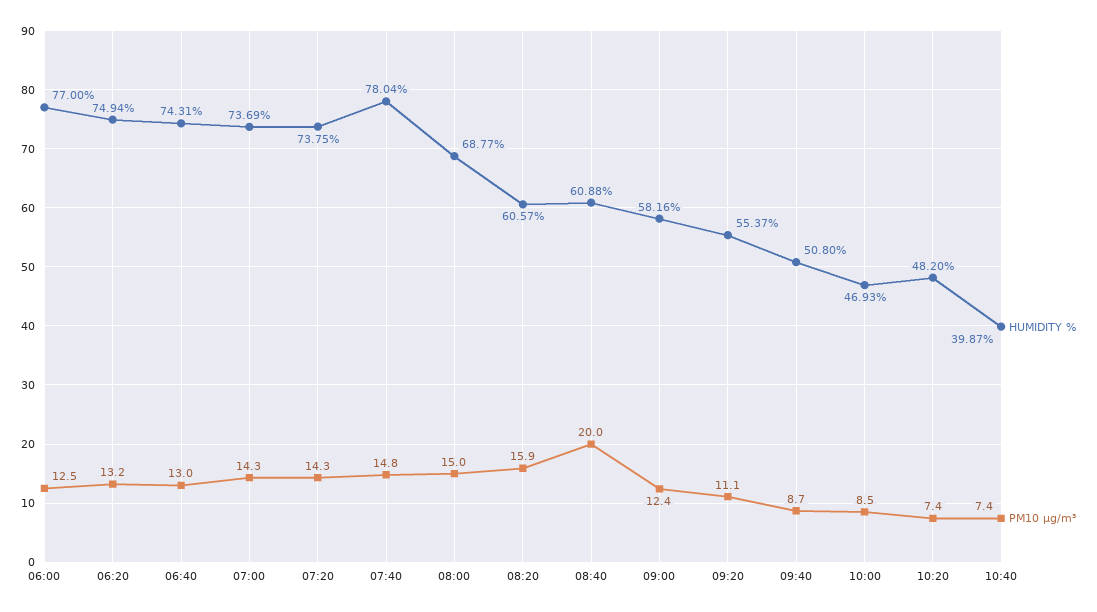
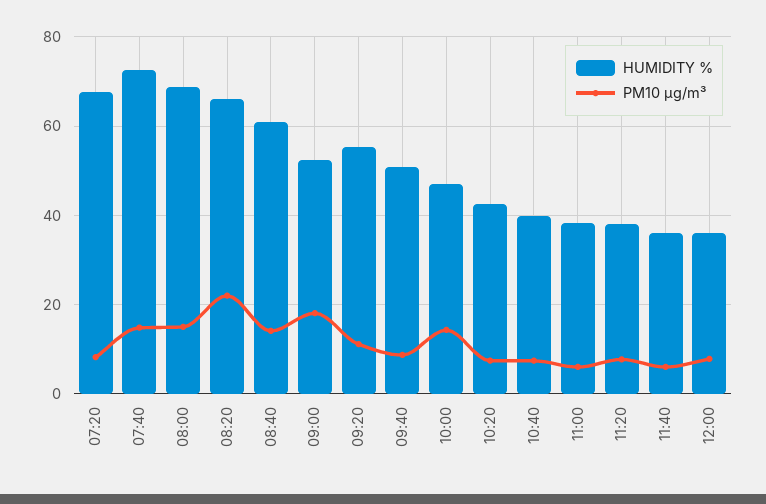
HUMIDITY %, 06:00: 77 -> none
PM10 µg/m³, 06:00: 12.5 -> none
HUMIDITY %, 06:20: 74.94 -> none
PM10 µg/m³, 06:20: 13.2 -> none
HUMIDITY %, 06:40: 74.31 -> none
PM10 µg/m³, 06:40: 13 -> none
HUMIDITY %, 07:00: 73.69 -> none
PM10 µg/m³, 07:00: 14.3 -> none
HUMIDITY %, 07:20: 73.75 -> 68
PM10 µg/m³, 07:20: 14.3 -> 8
HUMIDITY %, 07:40: 78.04 -> 72
HUMIDITY %, 08:20: 60.57 -> 66
PM10 µg/m³, 08:20: 15.9 -> 22
PM10 µg/m³, 08:40: 20 -> 14
HUMIDITY %, 09:00: 58.16 -> 52
PM10 µg/m³, 09:00: 12.4 -> 18
PM10 µg/m³, 10:00: 8.5 -> 14
HUMIDITY %, 10:20: 48.2 -> 42
HUMIDITY %, 11:00: none -> 38
PM10 µg/m³, 11:00: none -> 6
HUMIDITY %, 11:20: none -> 38
PM10 µg/m³, 11:20: none -> 8
HUMIDITY %, 11:40: none -> 36
PM10 µg/m³, 11:40: none -> 6
HUMIDITY %, 12:00: none -> 36
PM10 µg/m³, 12:00: none -> 8

